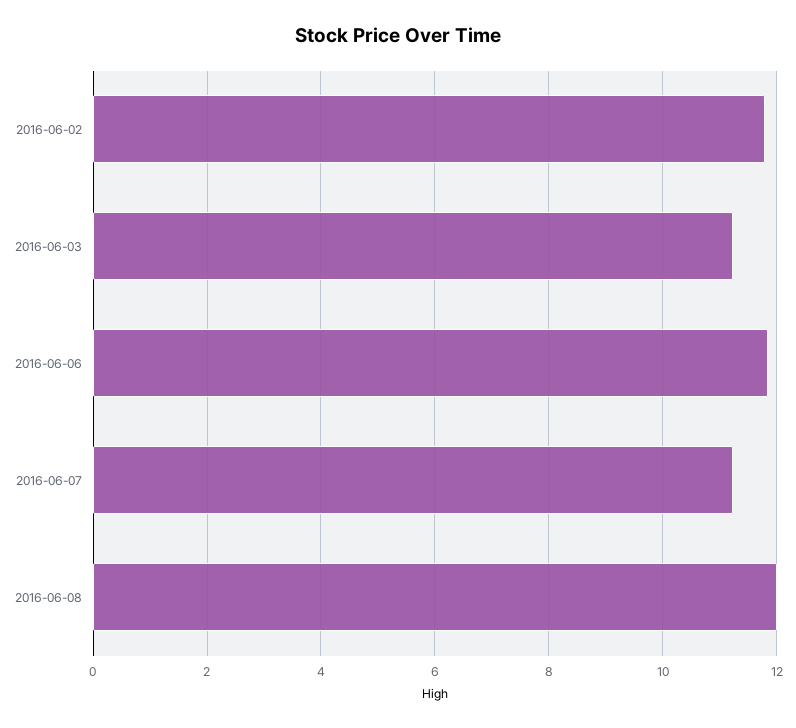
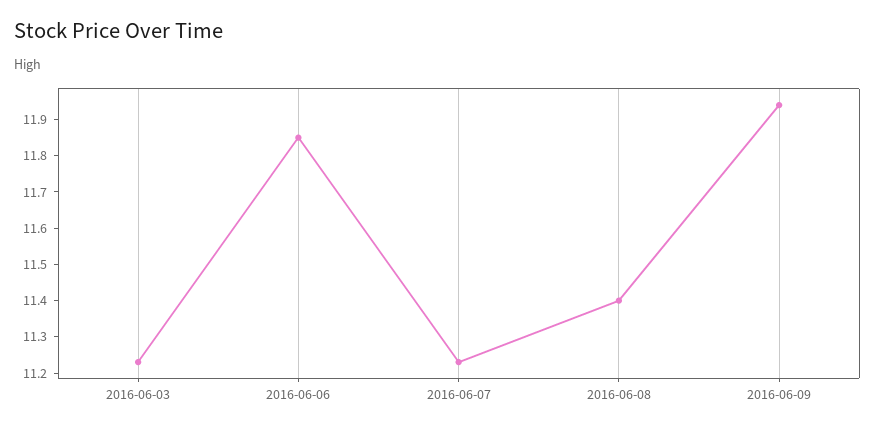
2016-06-02: 11.8 -> none
2016-06-08: 12 -> 11.4
2016-06-09: none -> 11.95

